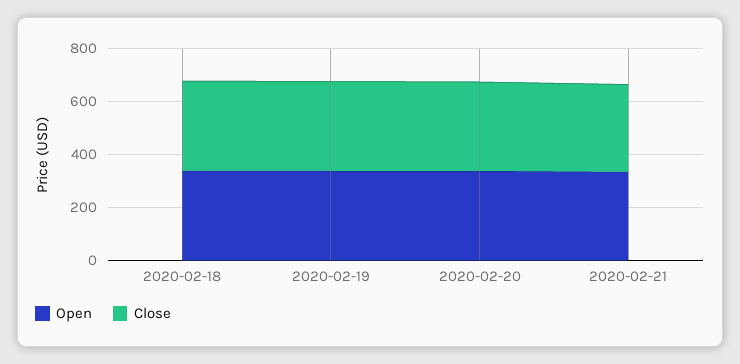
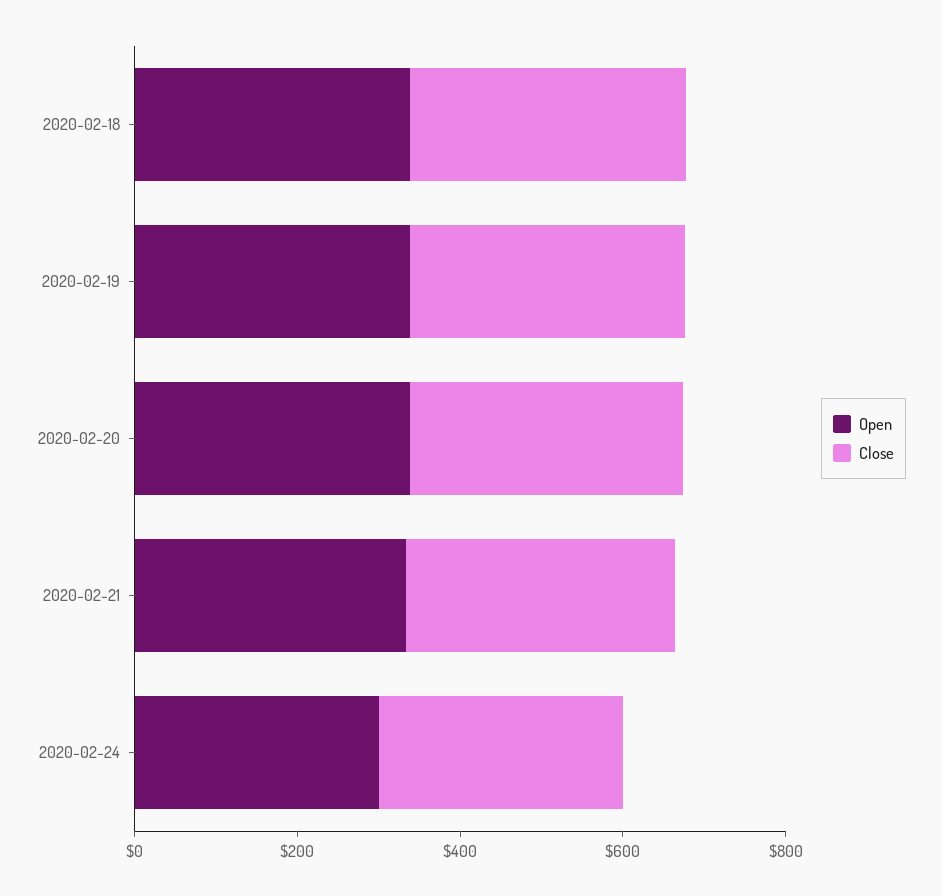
Open, 2020-02-24: none -> 300
Close, 2020-02-24: none -> 300

